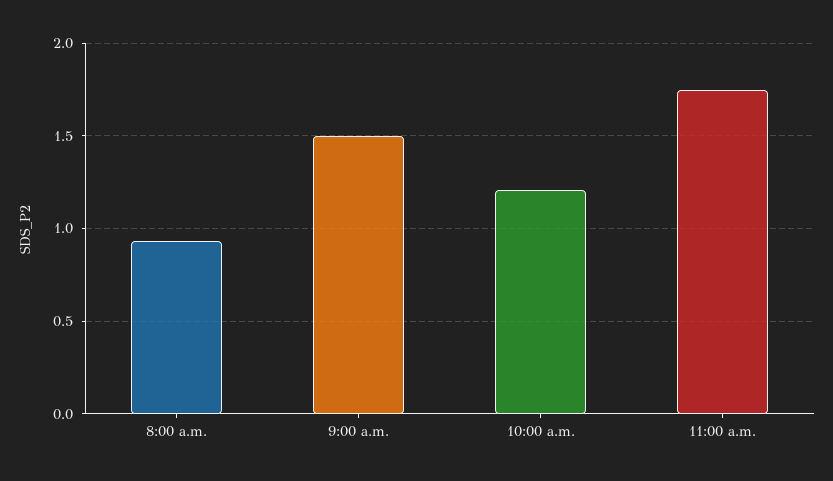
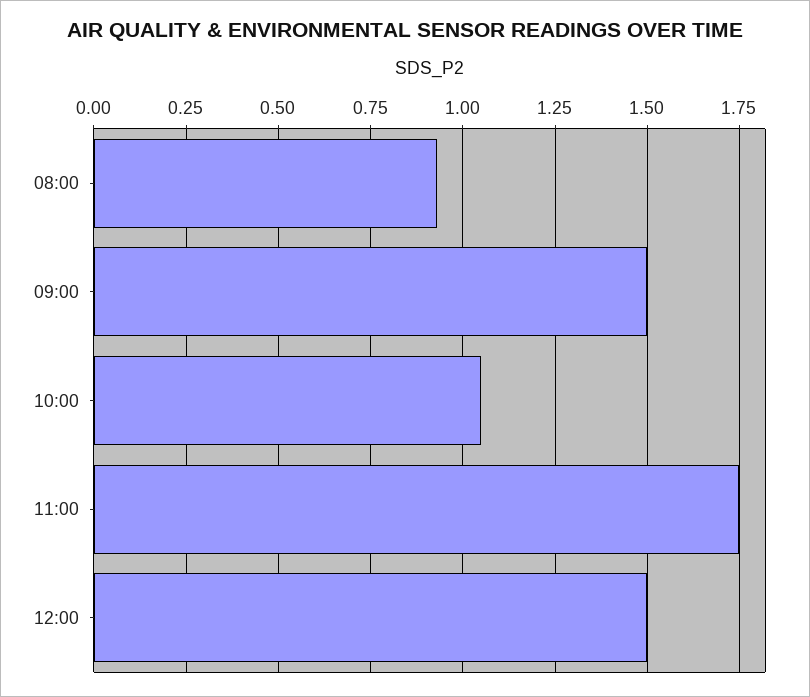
10:00 a.m.: 1.2 -> 1.05
12:00: none -> 1.5

